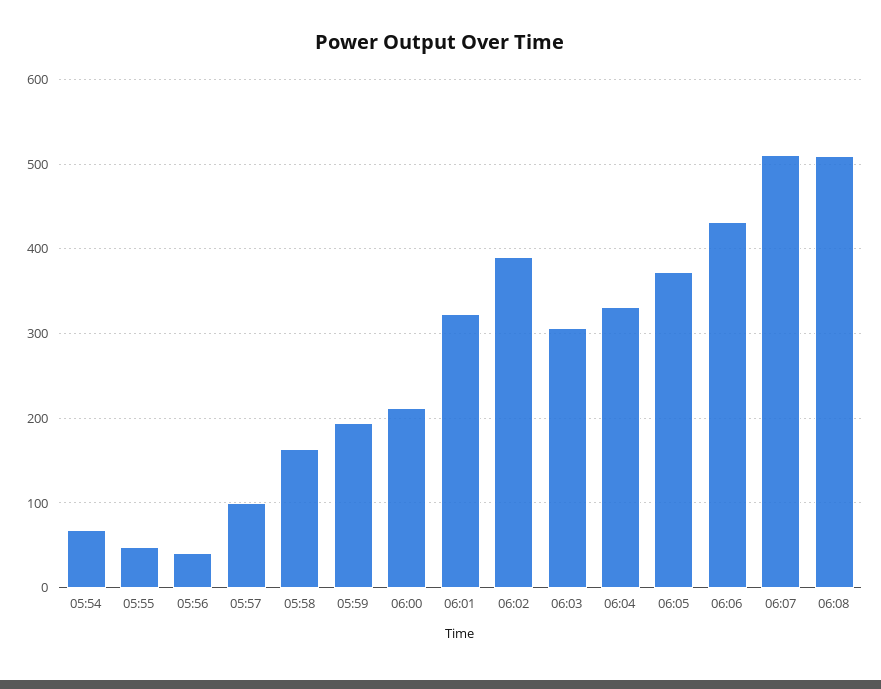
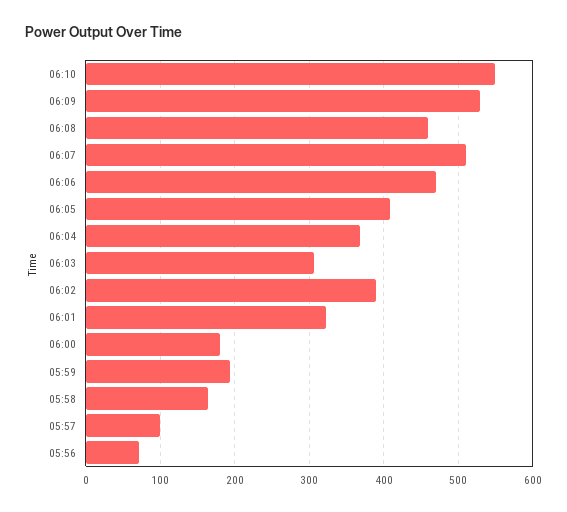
05:54: 70 -> none
05:55: 50 -> none
05:56: 40 -> 70
06:00: 210 -> 180
06:04: 330 -> 370
06:05: 370 -> 410
06:06: 430 -> 470
06:08: 510 -> 460
06:10: none -> 550
06:09: none -> 530

